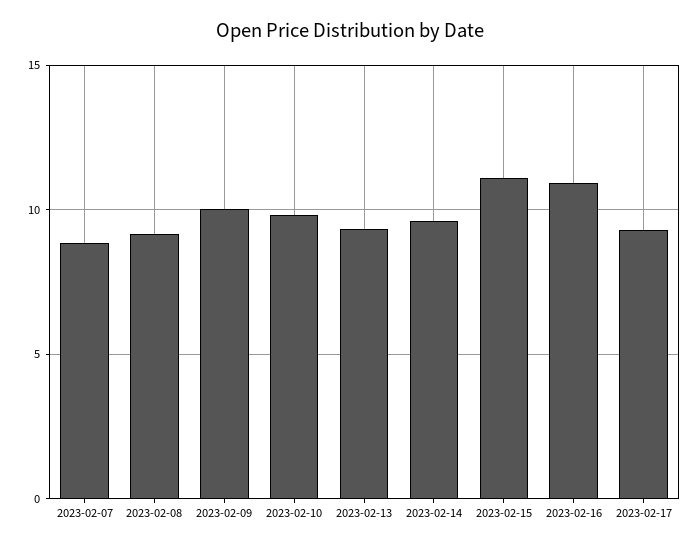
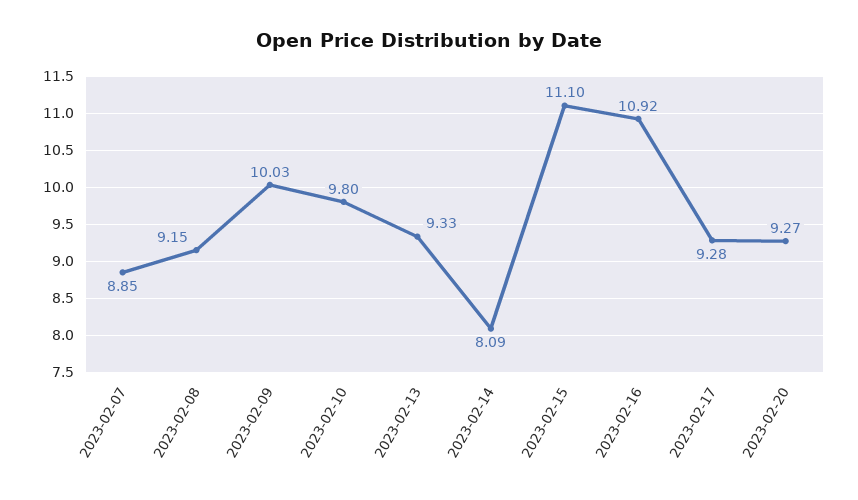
2023-02-14: 9.5 -> 8.09
2023-02-20: none -> 9.27

